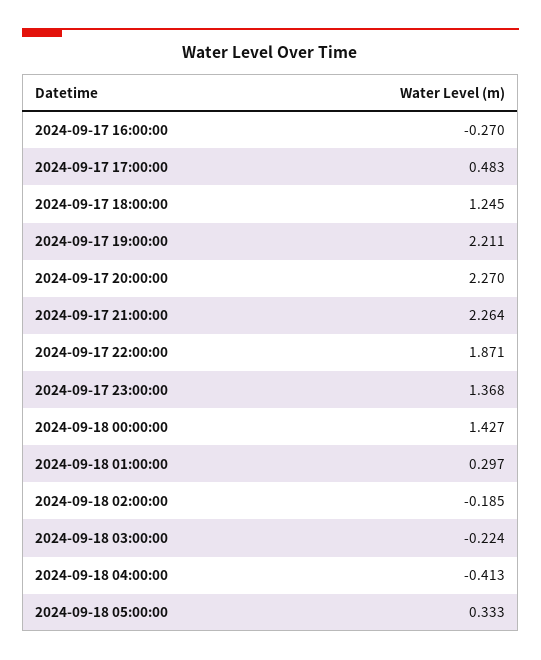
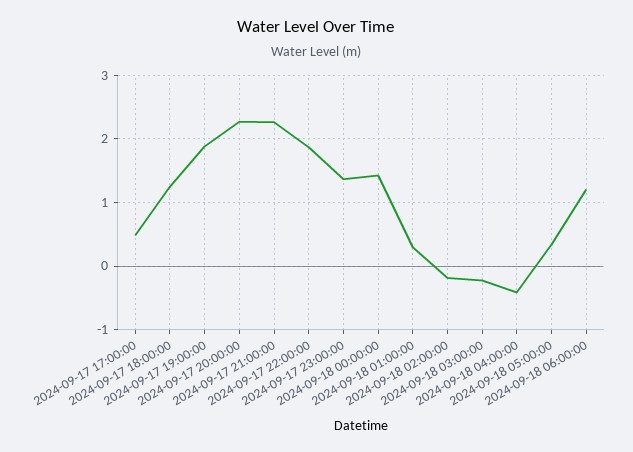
2024-09-17 16:00:00: -0.27 -> none
2024-09-17 19:00:00: 2.211 -> 1.9
2024-09-18 06:00:00: none -> 1.2

